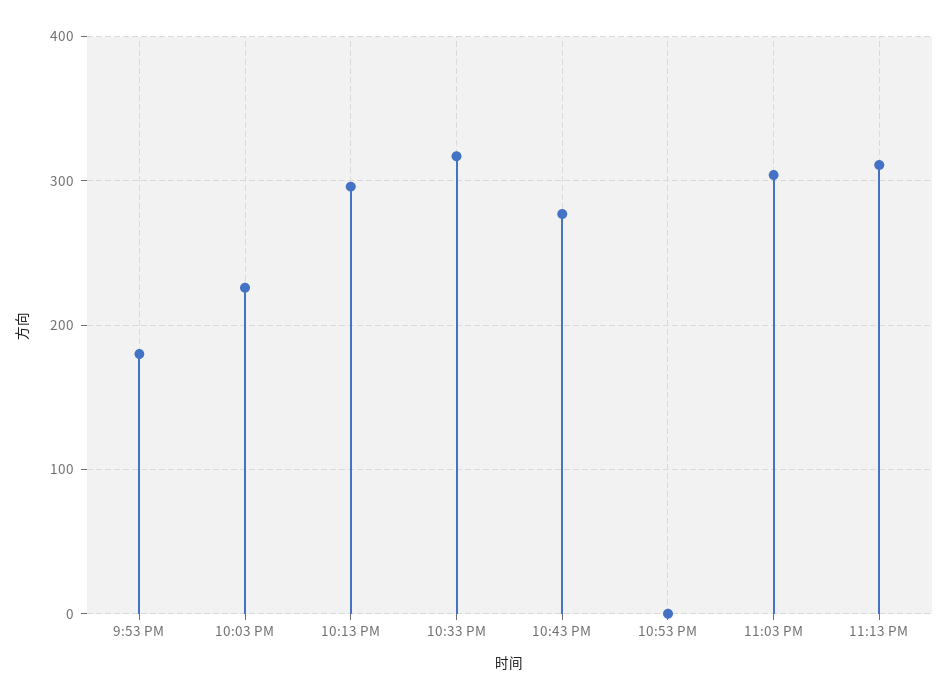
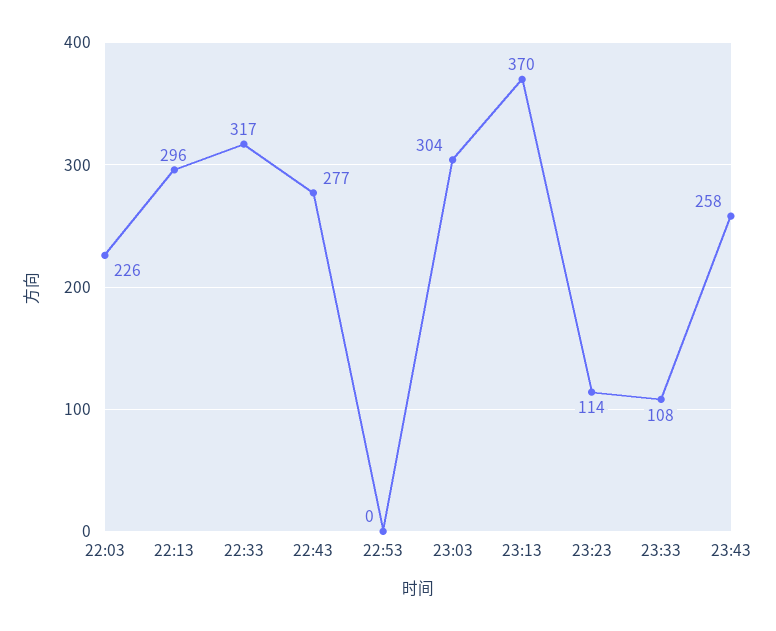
9:53 PM: 180 -> none
11:13 PM: 310 -> 370
23:23: none -> 114
23:33: none -> 108
23:43: none -> 258

